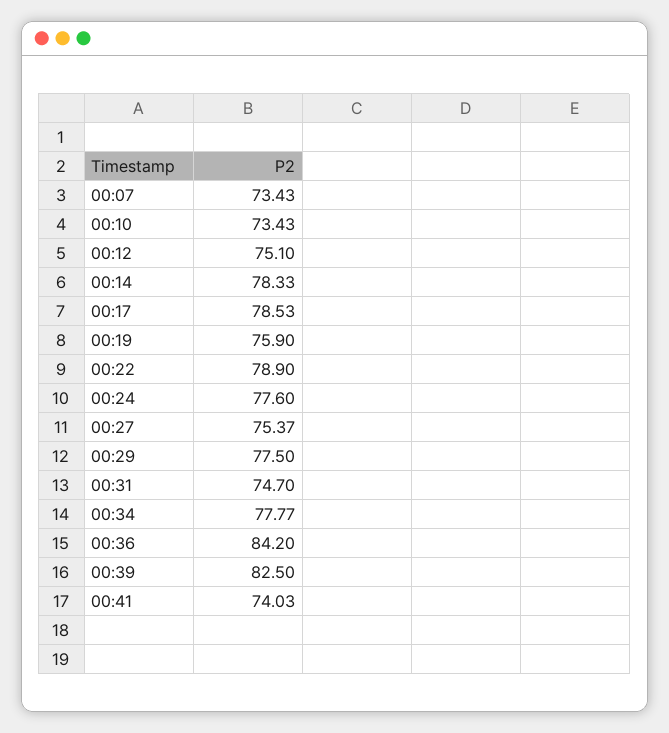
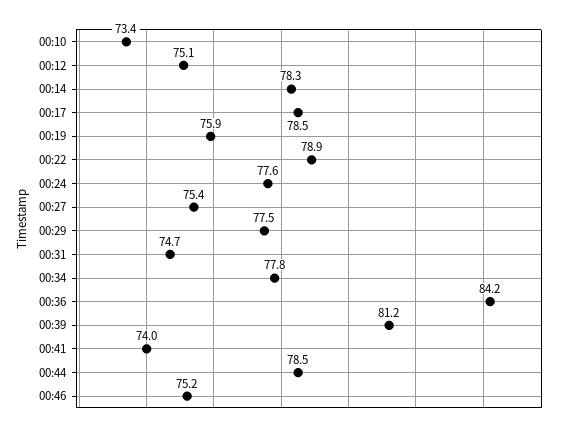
00:07: 73.43 -> none
00:39: 82.5 -> 81.2
00:44: none -> 78.5
00:46: none -> 75.2

